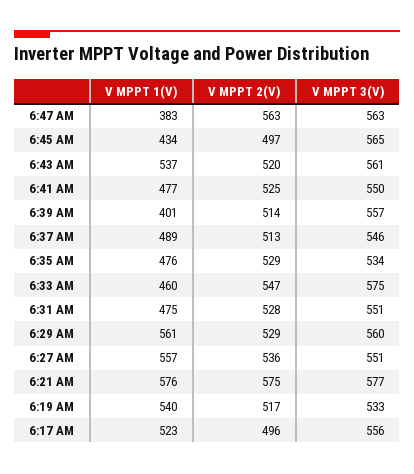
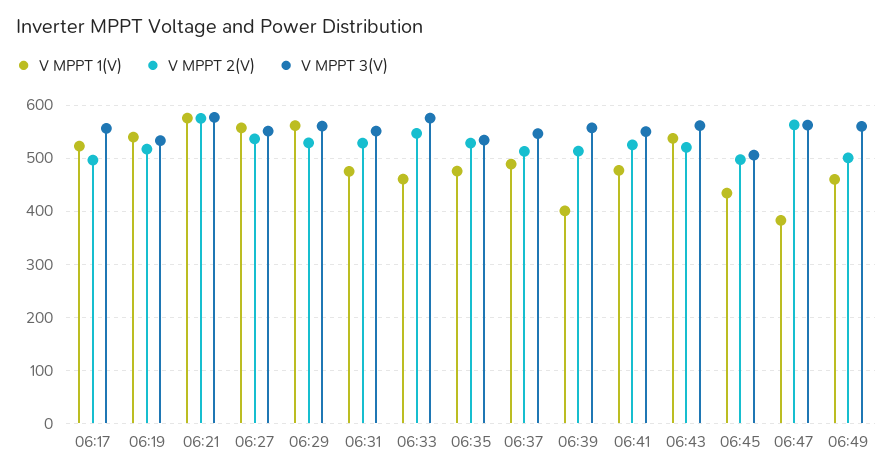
V MPPT 3(V), 6:45 AM: 565 -> 500
V MPPT 1(V), 06:49: none -> 460
V MPPT 2(V), 06:49: none -> 500
V MPPT 3(V), 06:49: none -> 560

